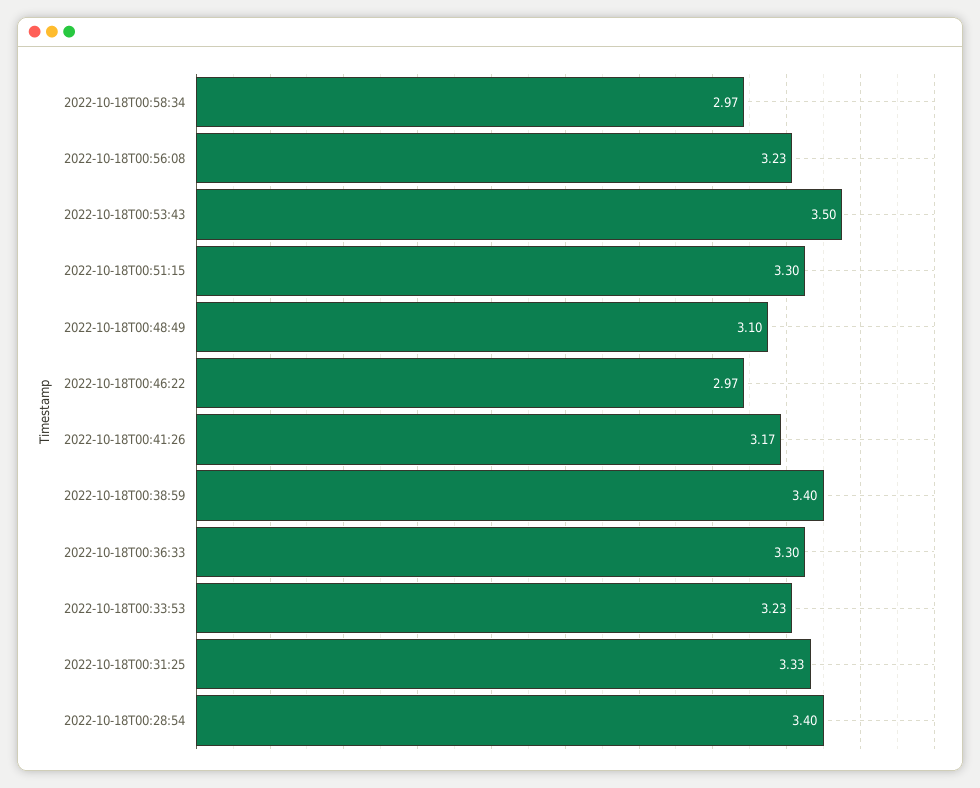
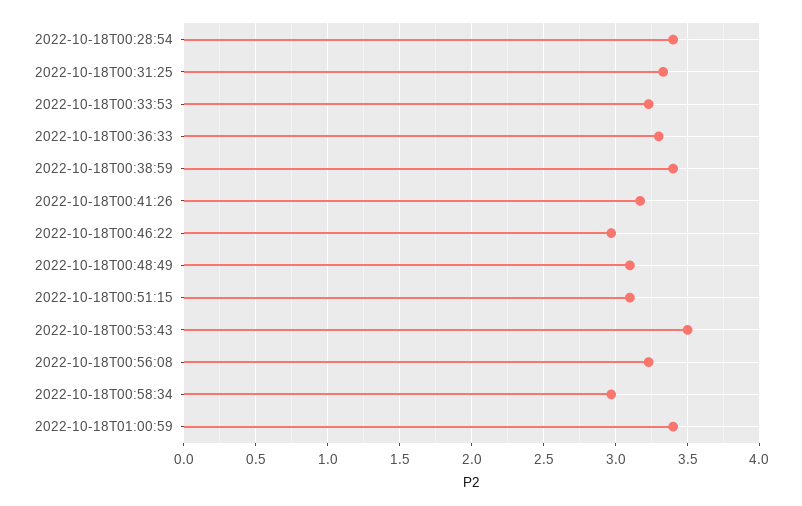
2022-10-18T00:51:15: 3.3 -> 3.1
2022-10-18T01:00:59: none -> 3.4

